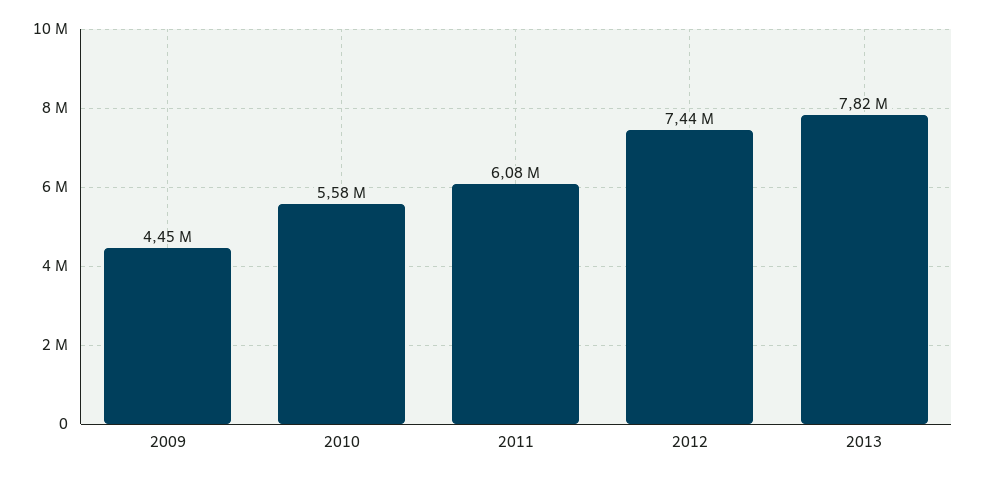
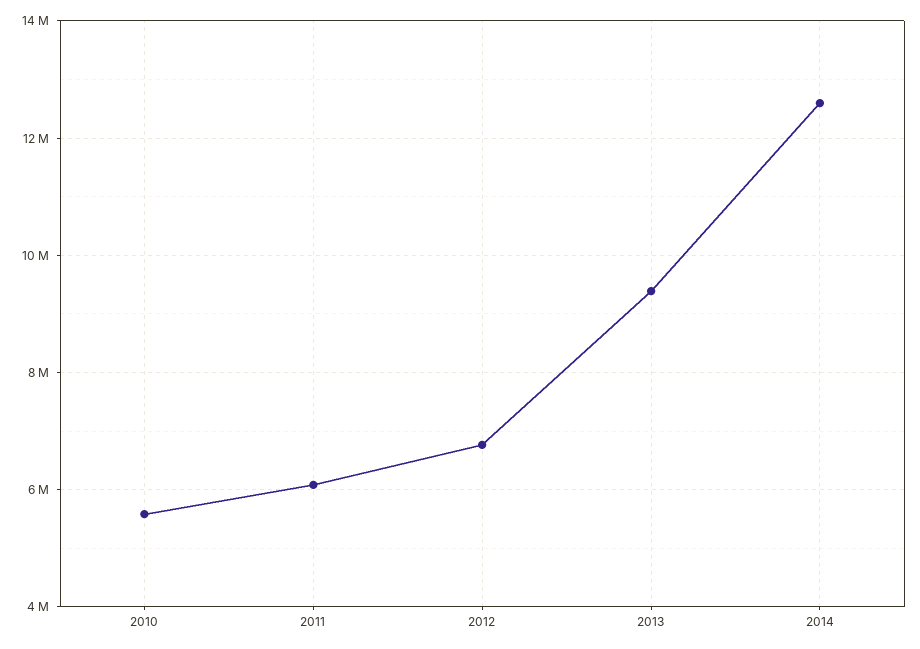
2009: 4450000 -> none
2012: 7440000 -> 6800000
2013: 7820000 -> 9400000
2014: none -> 12600000

